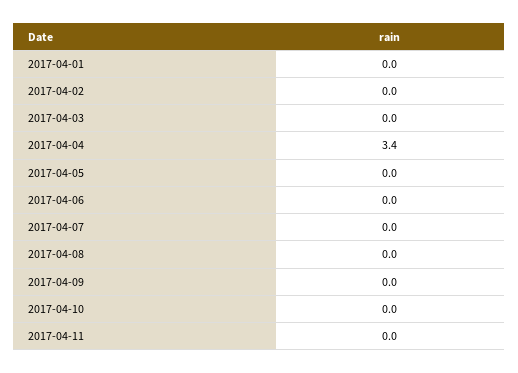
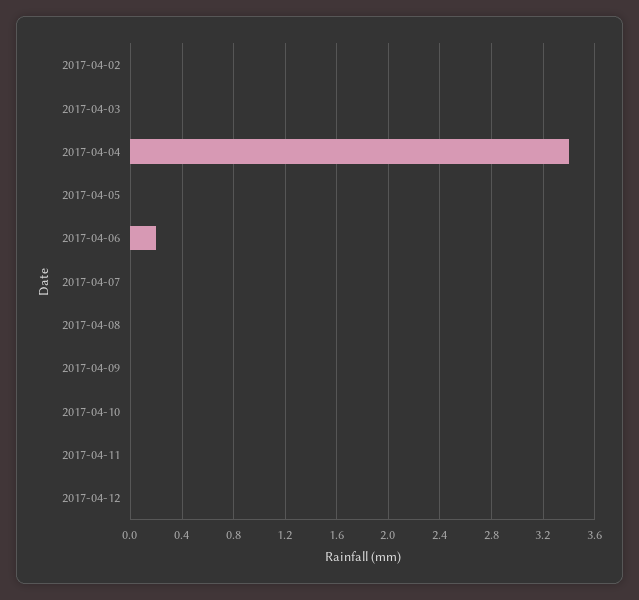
2017-04-01: 0 -> none
2017-04-06: 0 -> 0.2
2017-04-12: none -> 0

